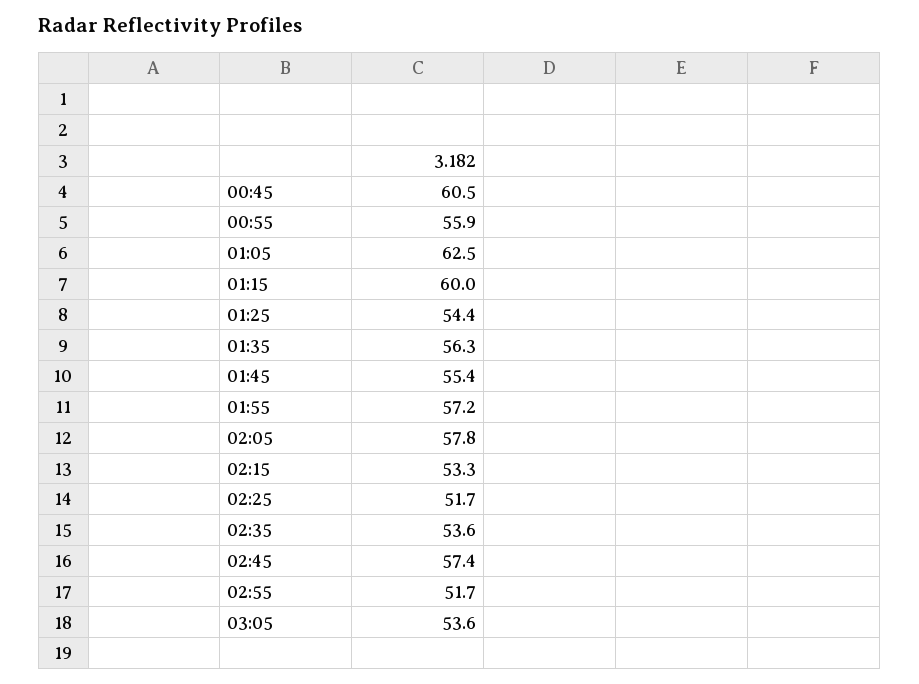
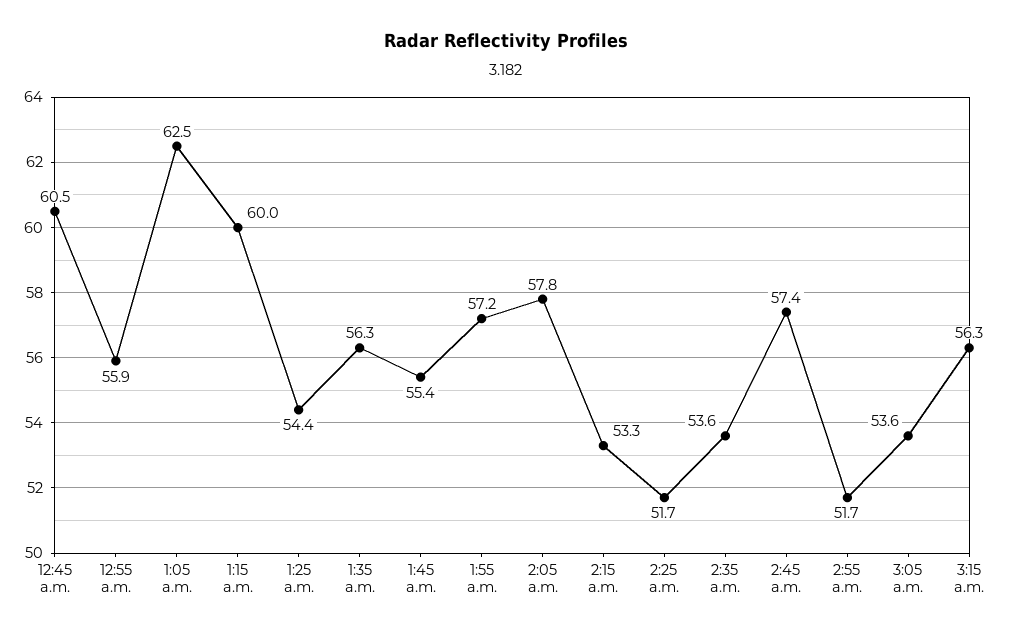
3:15 a.m.: none -> 56.3

